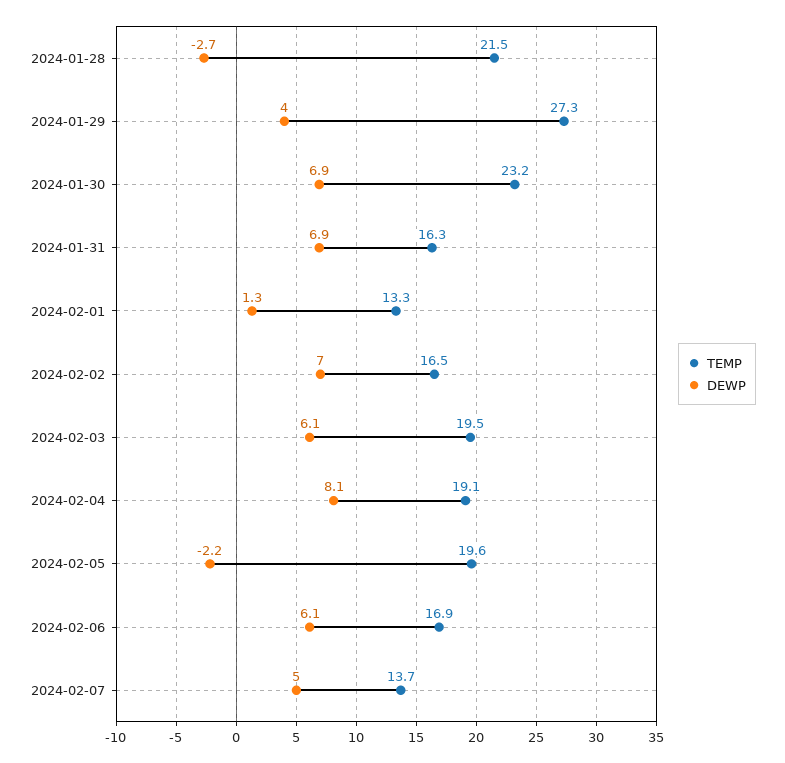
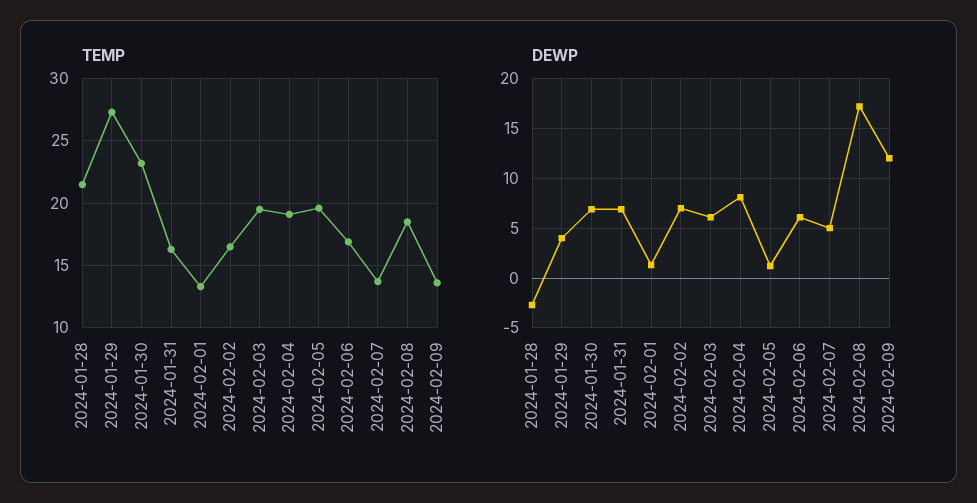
DEWP, 2024-02-05: -2.2 -> 1
TEMP, 2024-02-08: none -> 18.5
TEMP, 2024-02-09: none -> 13.5
DEWP, 2024-02-08: none -> 17
DEWP, 2024-02-09: none -> 12

